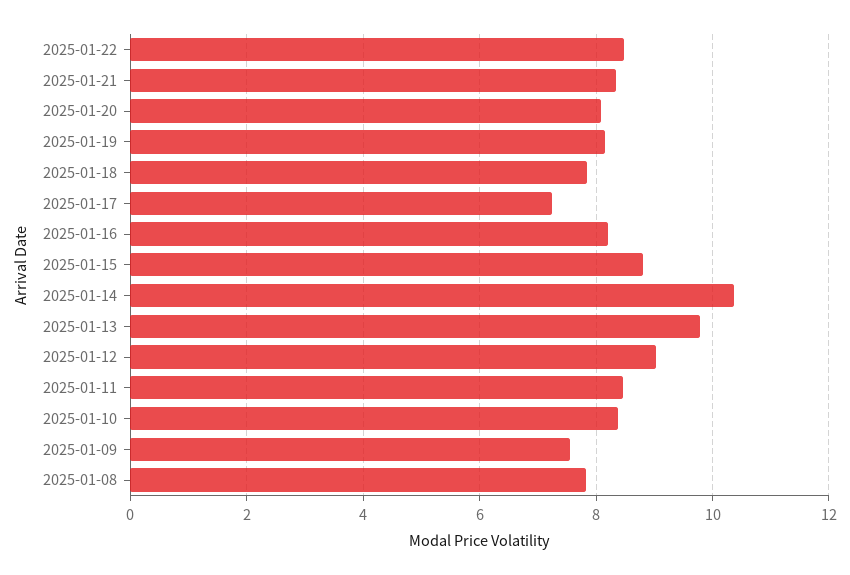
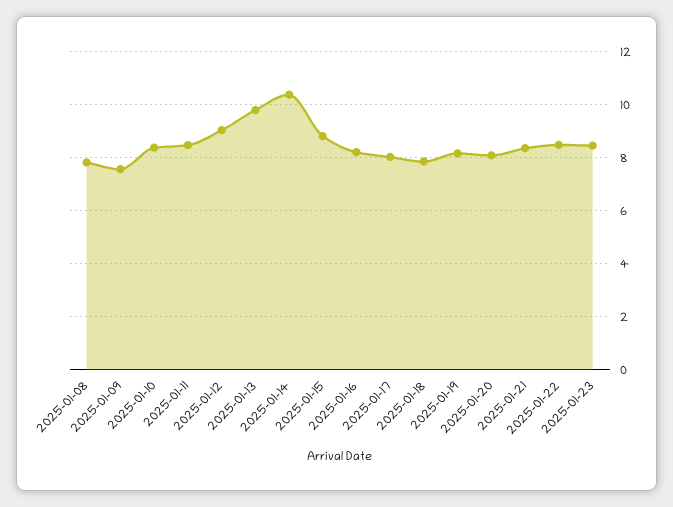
2025-01-17: 7.2 -> 8
2025-01-23: none -> 8.5

